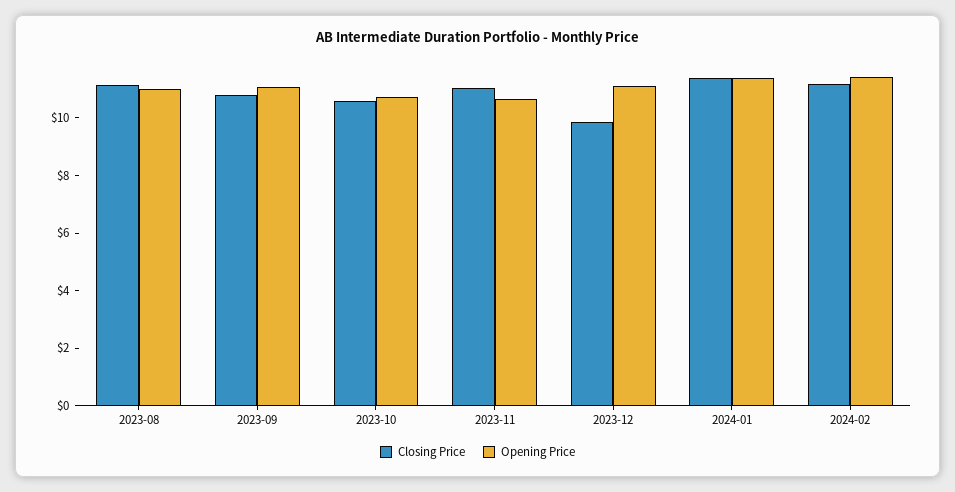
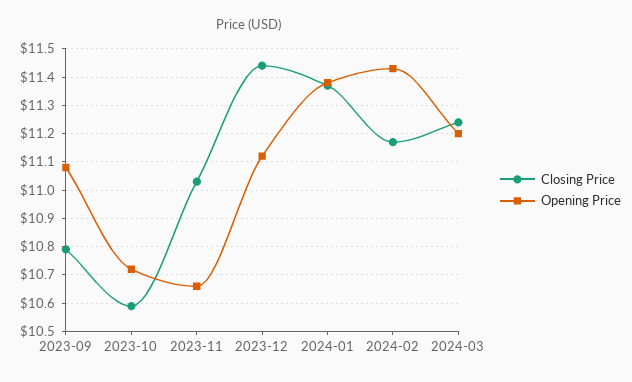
Closing Price, 2023-08: 11 -> none
Opening Price, 2023-08: 11 -> none
Closing Price, 2023-12: 10 -> 11.45
Closing Price, 2024-03: none -> 11.25
Opening Price, 2024-03: none -> 11.2

